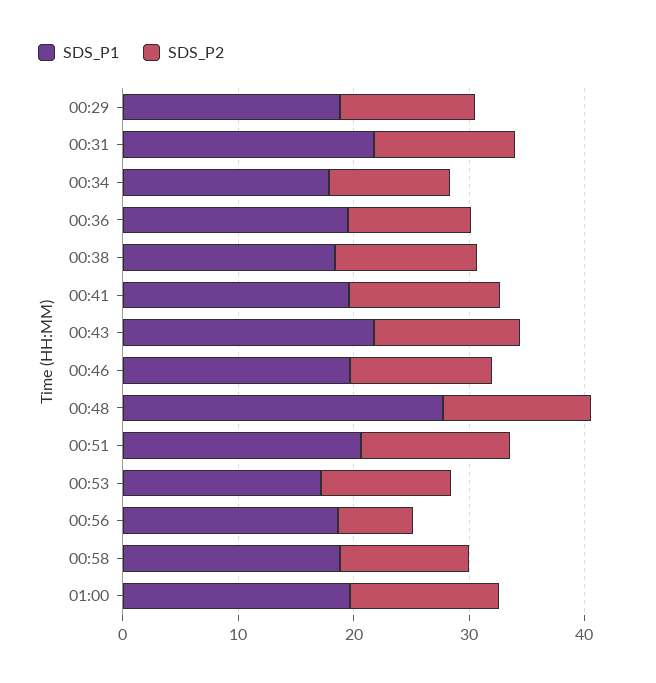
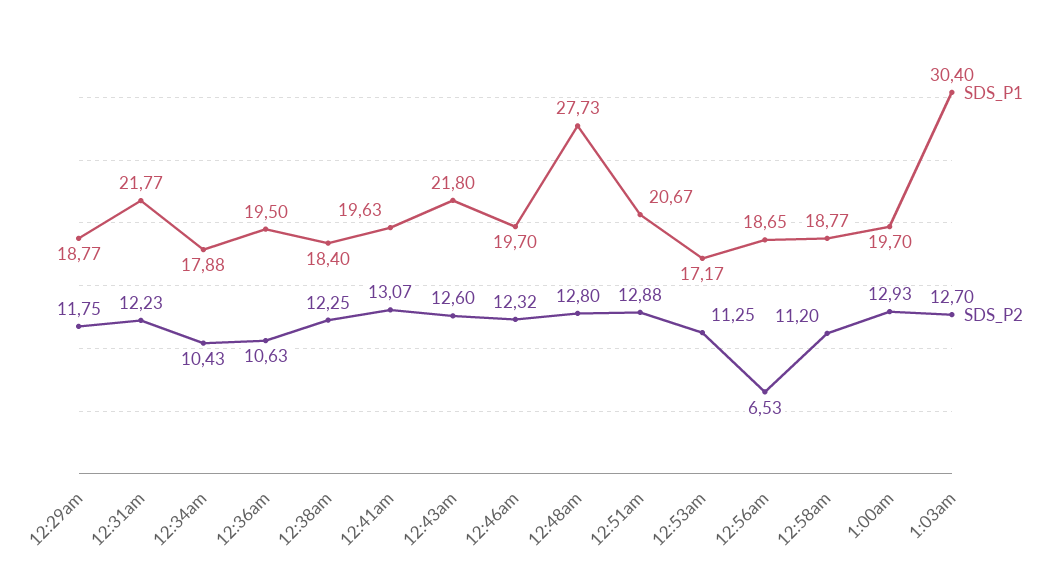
SDS_P1, 1:03am: none -> 30.4
SDS_P2, 1:03am: none -> 12.7

